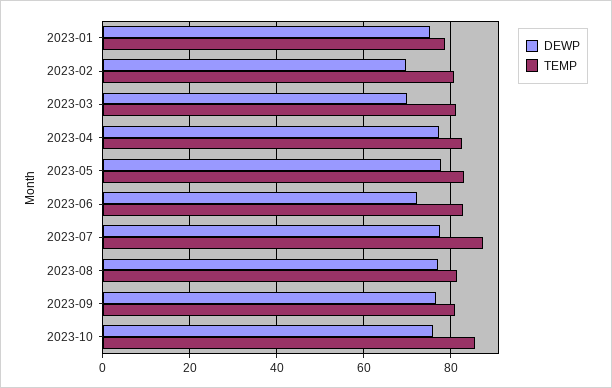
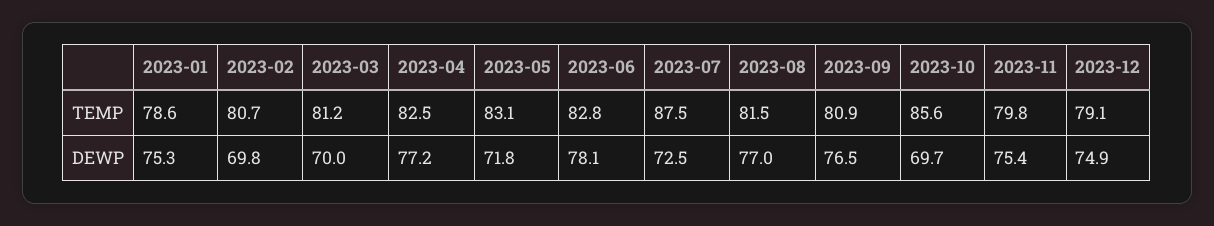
DEWP, 2023-05: 78 -> 71.8
DEWP, 2023-06: 72 -> 78.1
DEWP, 2023-07: 78 -> 72.5
DEWP, 2023-10: 76 -> 69.7
TEMP, 2023-11: none -> 79.8
TEMP, 2023-12: none -> 79.1
DEWP, 2023-11: none -> 75.4
DEWP, 2023-12: none -> 74.9

